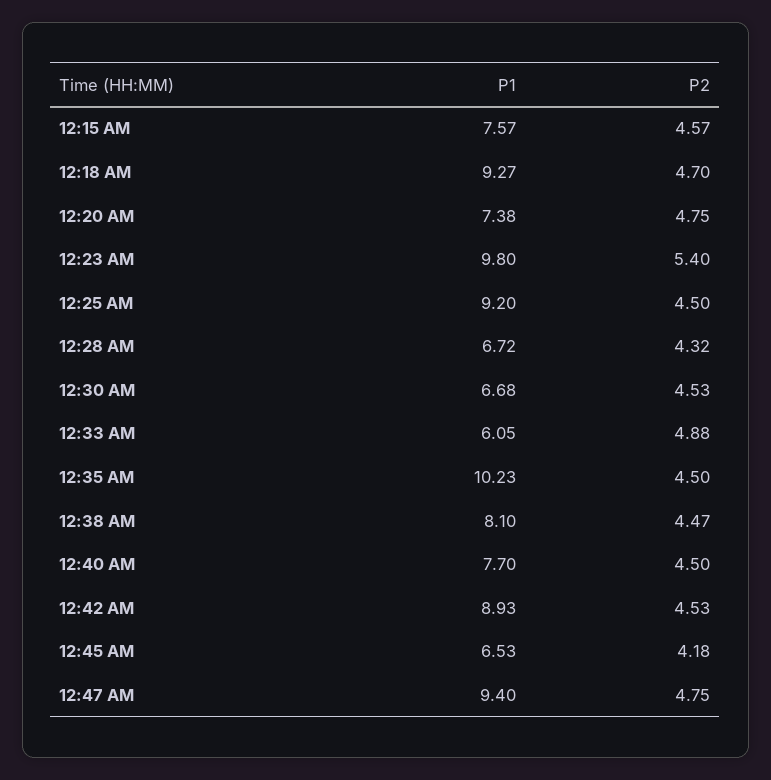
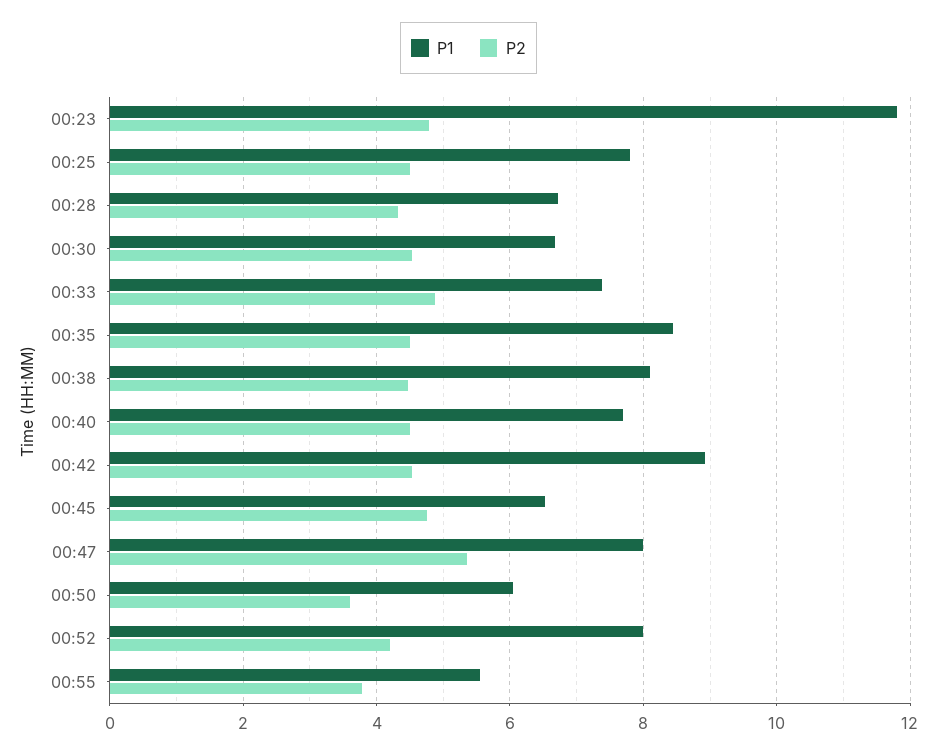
P1, 12:15 AM: 7.57 -> none
P2, 12:15 AM: 4.57 -> none
P1, 12:18 AM: 9.27 -> none
P2, 12:18 AM: 4.7 -> none
P1, 12:20 AM: 7.38 -> none
P2, 12:20 AM: 4.75 -> none
P1, 12:23 AM: 9.8 -> 11.8
P2, 12:23 AM: 5.4 -> 4.8
P1, 12:25 AM: 9.2 -> 7.8
P1, 12:33 AM: 6.05 -> 7.4
P1, 12:35 AM: 10.23 -> 8.4
P2, 12:45 AM: 4.18 -> 4.8
P1, 12:47 AM: 9.4 -> 8
P2, 12:47 AM: 4.75 -> 5.4
P1, 00:50: none -> 6
P2, 00:50: none -> 3.6
P1, 00:52: none -> 8
P2, 00:52: none -> 4.2
P1, 00:55: none -> 5.6
P2, 00:55: none -> 3.8

